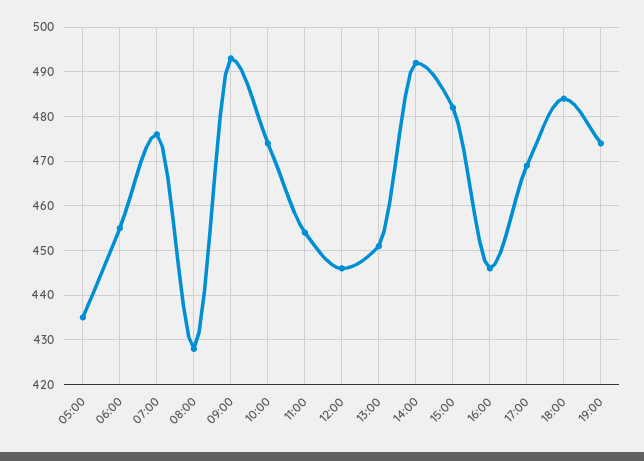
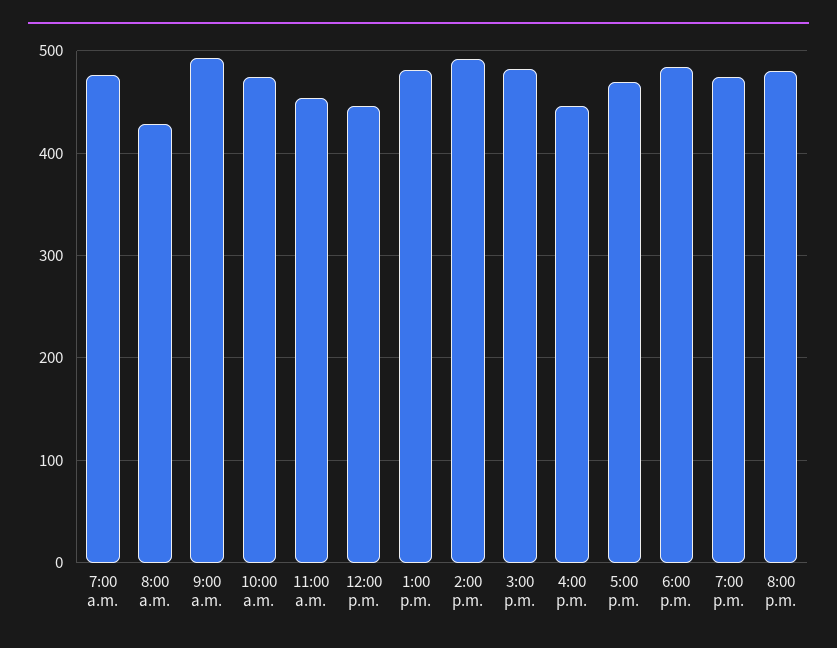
05:00: 435 -> none
06:00: 455 -> none
13:00: 450 -> 480
8:00 p.m.: none -> 480

